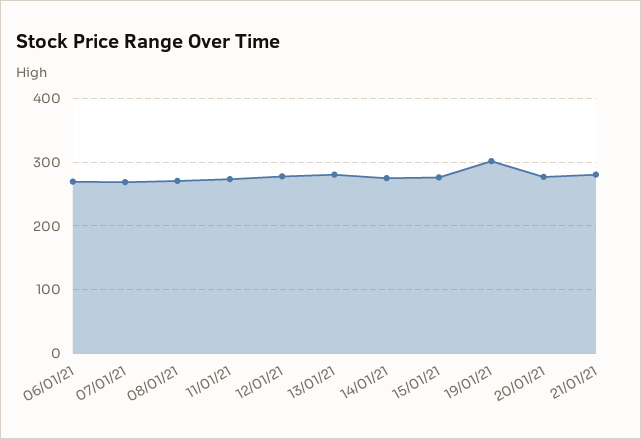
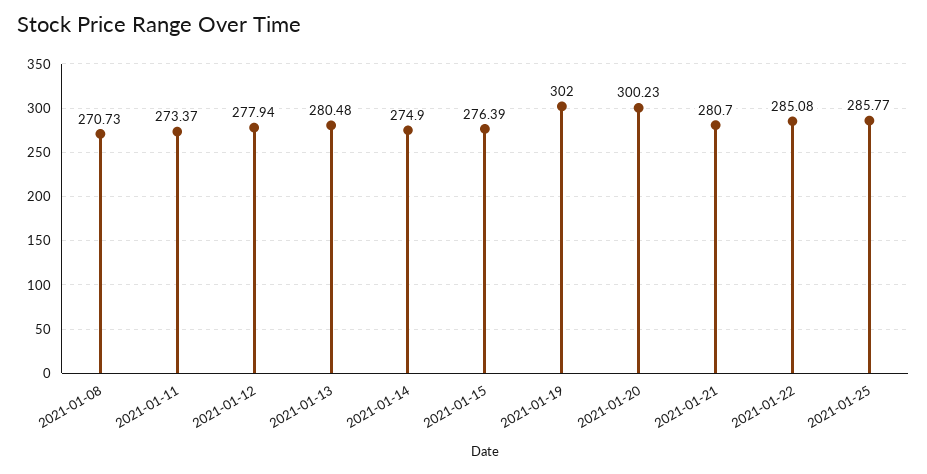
06/01/21: 270 -> none
07/01/21: 270 -> none
20/01/21: 280 -> 300.23
2021-01-22: none -> 285.08
2021-01-25: none -> 285.77

